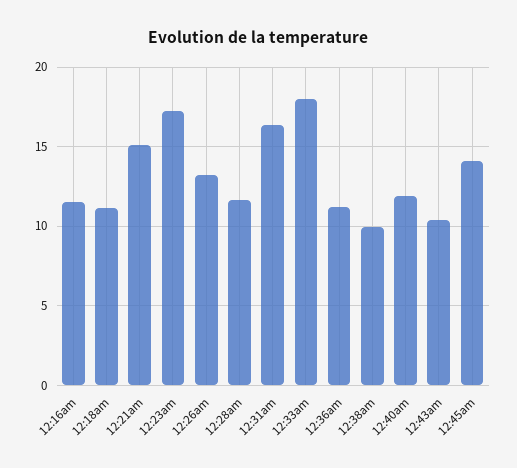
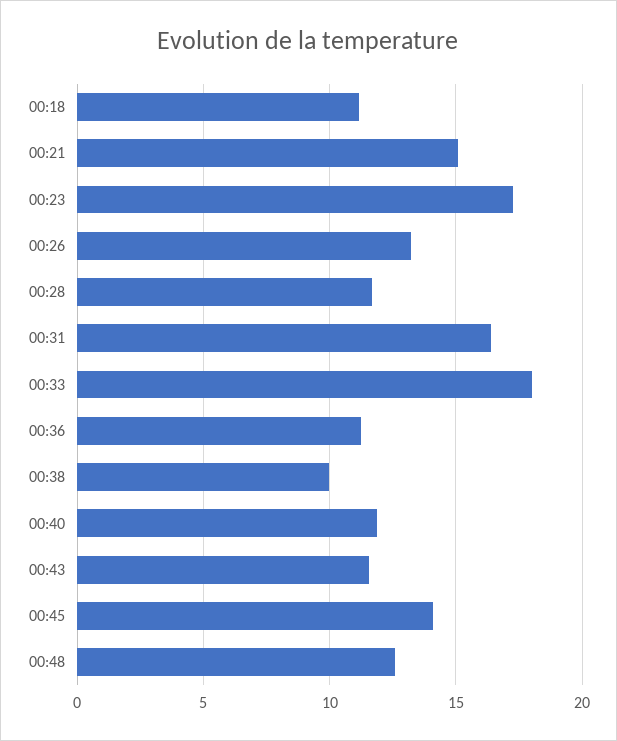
12:16am: 11.5 -> none
12:43am: 10.5 -> 11.5
00:48: none -> 12.5

